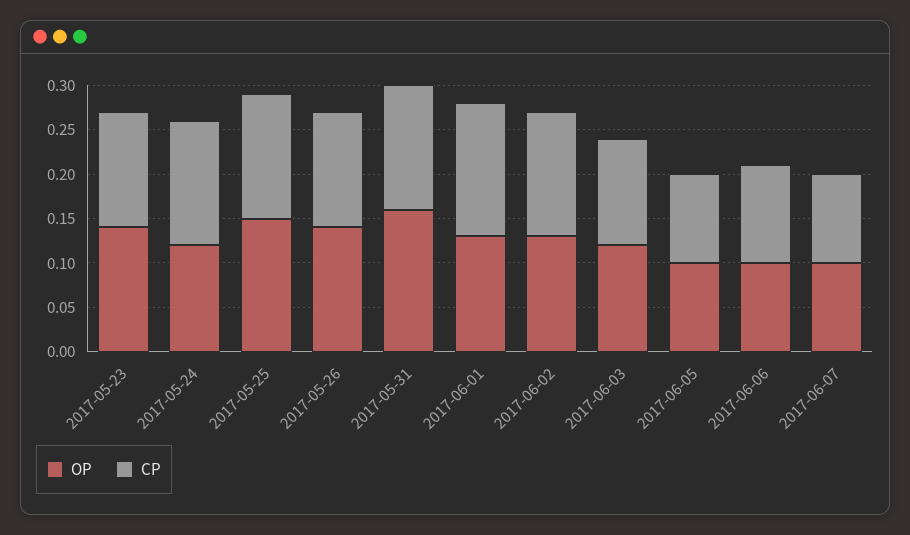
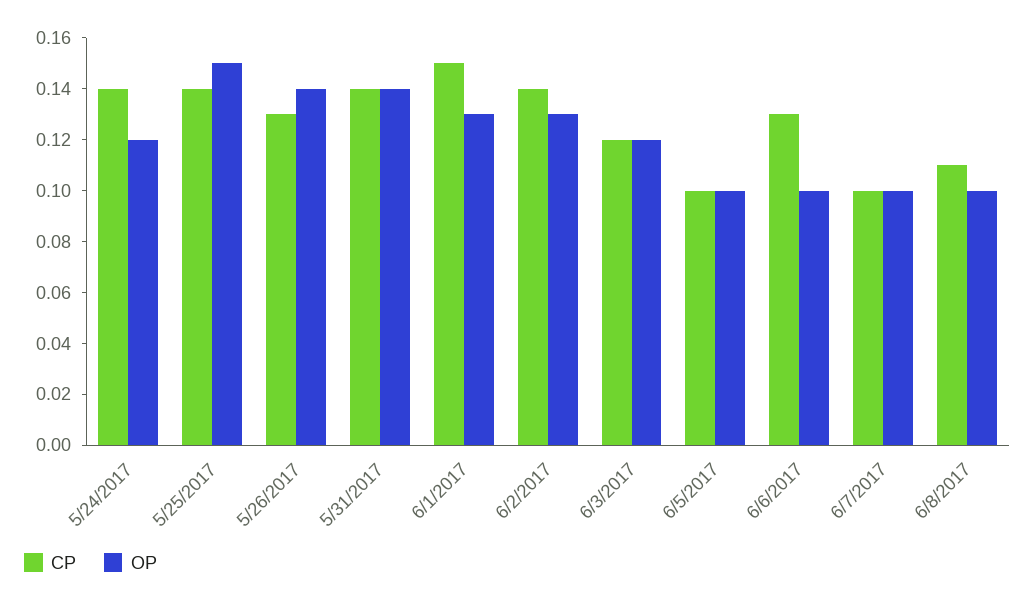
OP, 2017-05-23: 0.14 -> none
CP, 2017-05-23: 0.13 -> none
OP, 2017-05-31: 0.16 -> 0.14
CP, 2017-06-06: 0.11 -> 0.13
CP, 6/8/2017: none -> 0.11
OP, 6/8/2017: none -> 0.1

